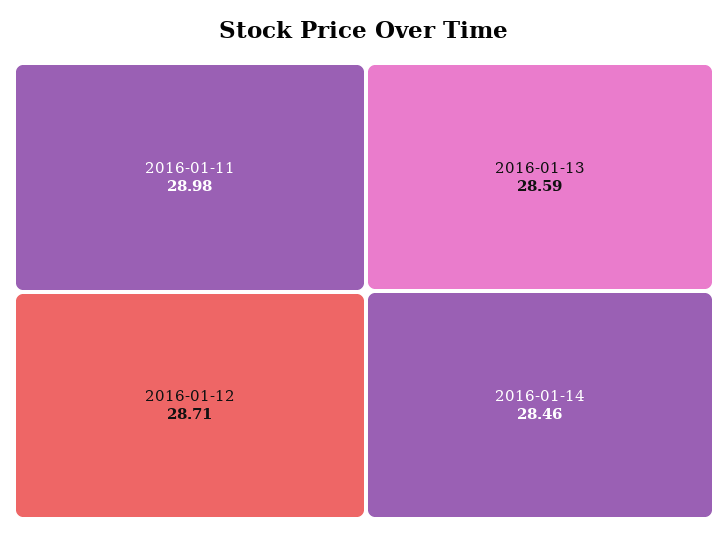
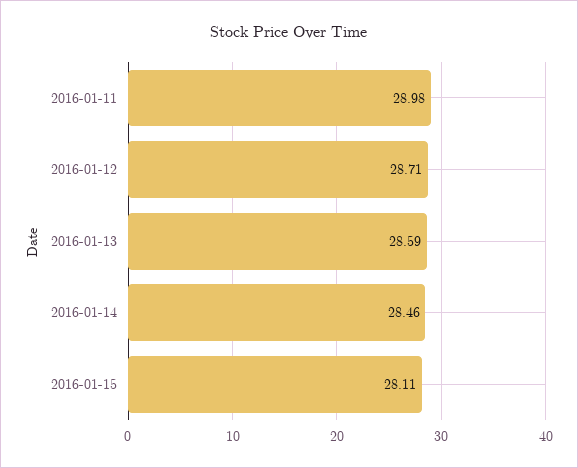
2016-01-15: none -> 28.11

